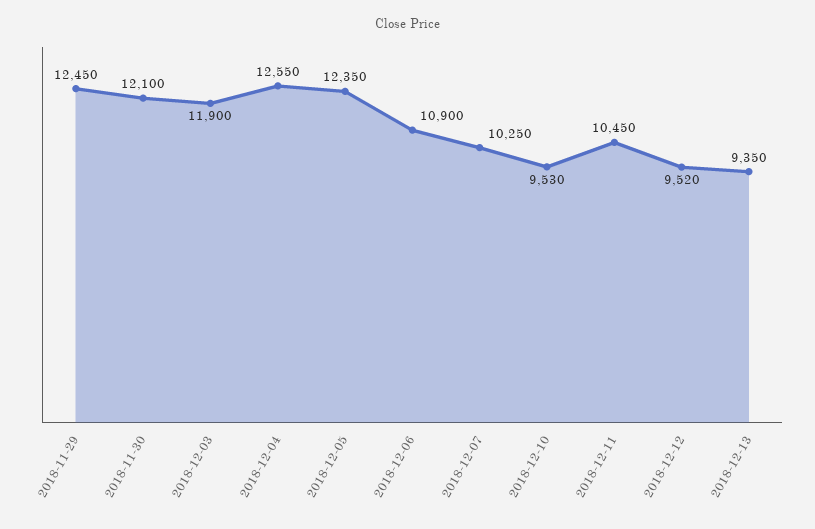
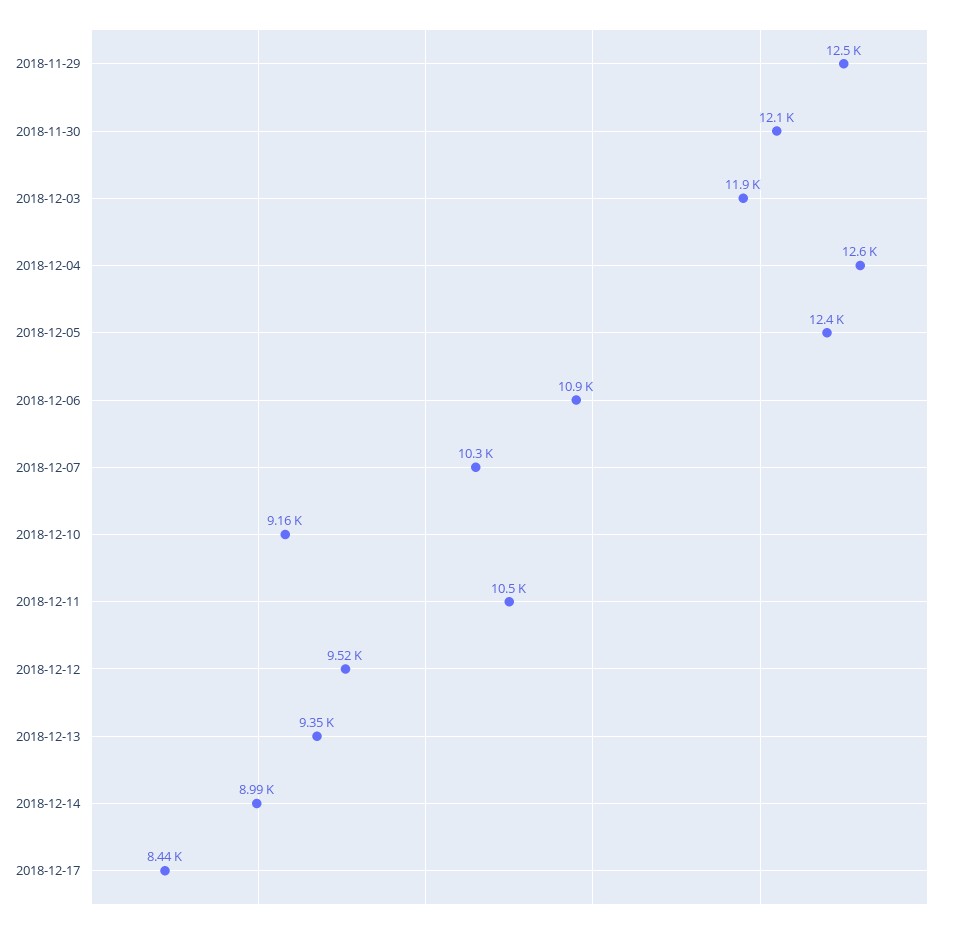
2018-12-10: 9530 -> 9160
2018-12-14: none -> 8990
2018-12-17: none -> 8440

